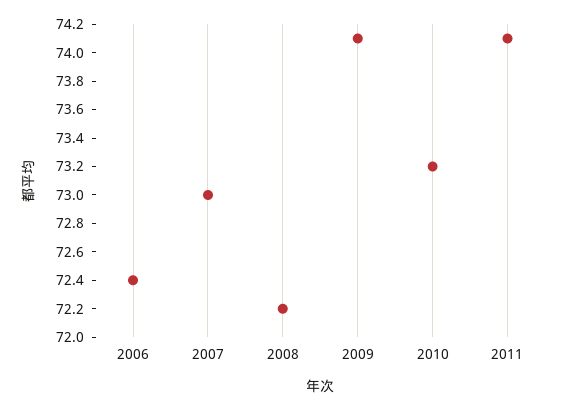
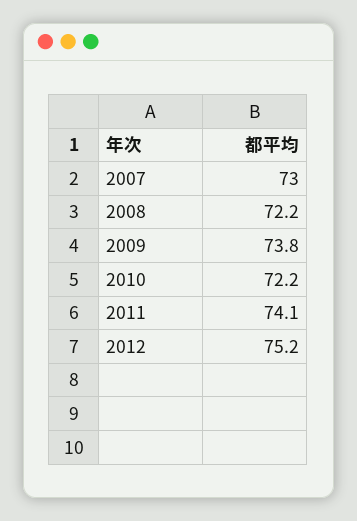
2006: 72.4 -> none
2009: 74.1 -> 73.8
2010: 73.2 -> 72.2
2012: none -> 75.2

